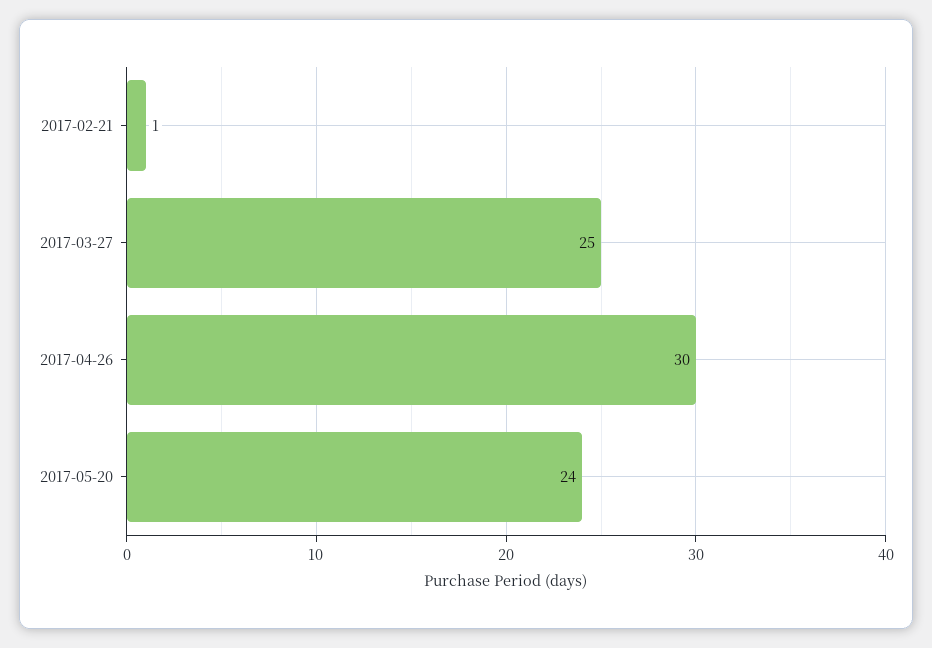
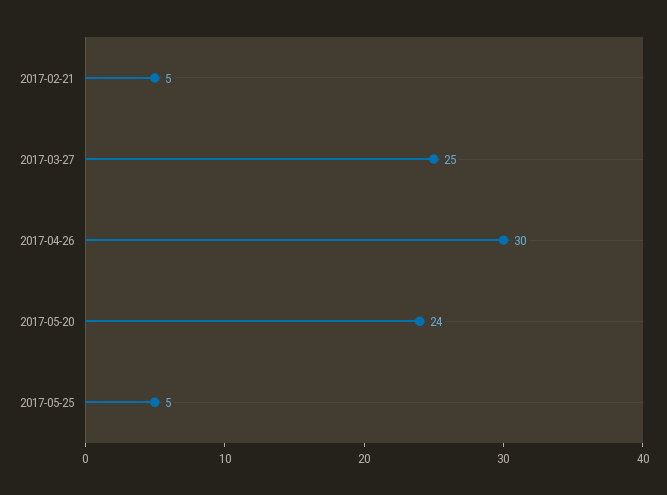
2017-02-21: 1 -> 5
2017-05-25: none -> 5

